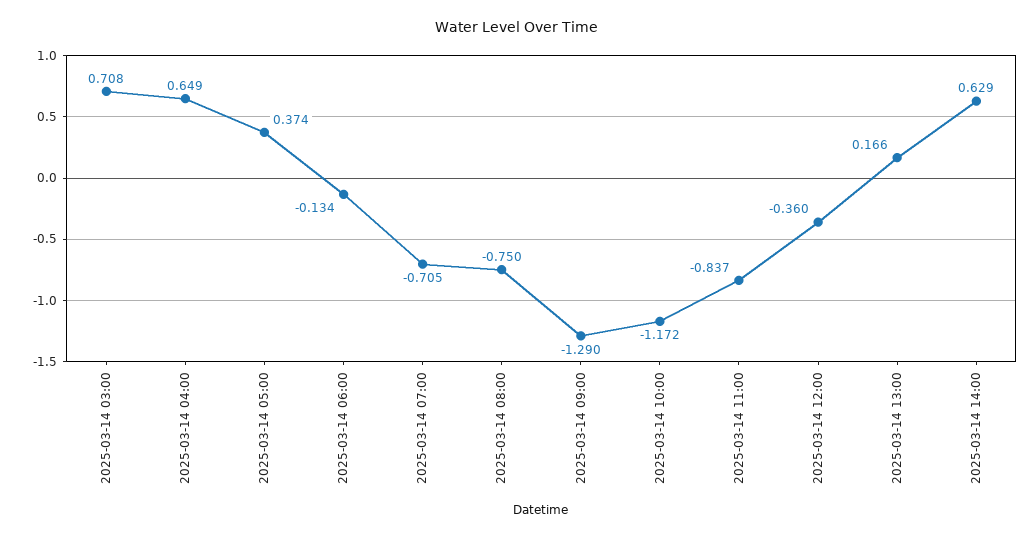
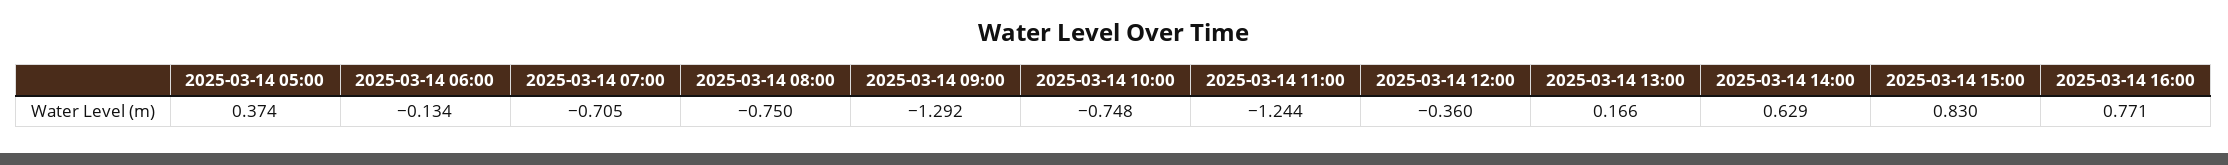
2025-03-14 03:00: 0.708 -> none
2025-03-14 04:00: 0.649 -> none
2025-03-14 09:00: -1.29 -> -1.292
2025-03-14 10:00: -1.172 -> -0.748
2025-03-14 11:00: -0.837 -> -1.244
2025-03-14 15:00: none -> 0.83
2025-03-14 16:00: none -> 0.771

